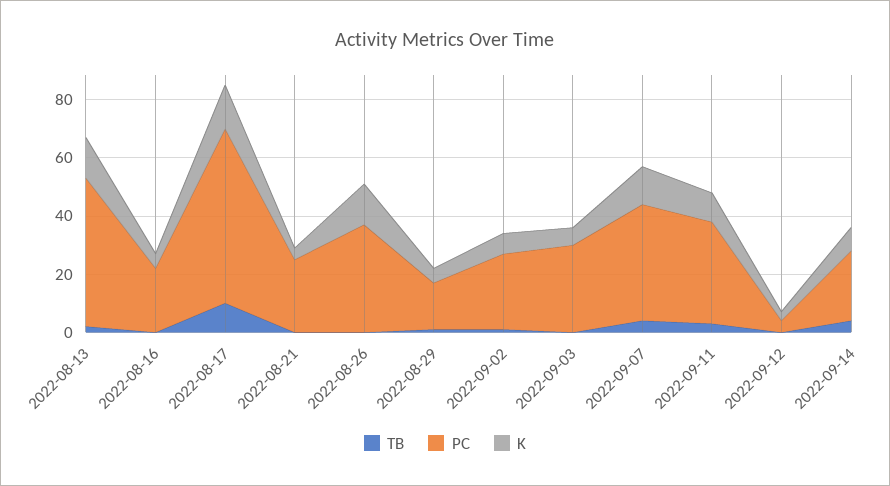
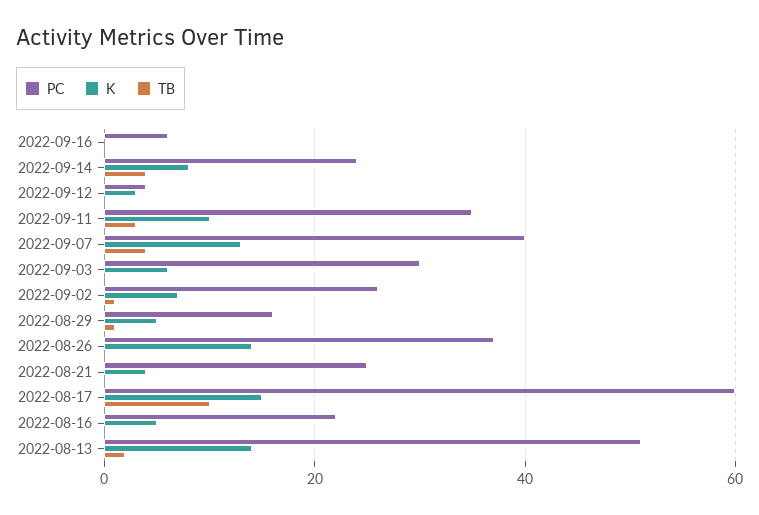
PC, 2022-09-16: none -> 5
K, 2022-09-16: none -> 0
TB, 2022-09-16: none -> 0

